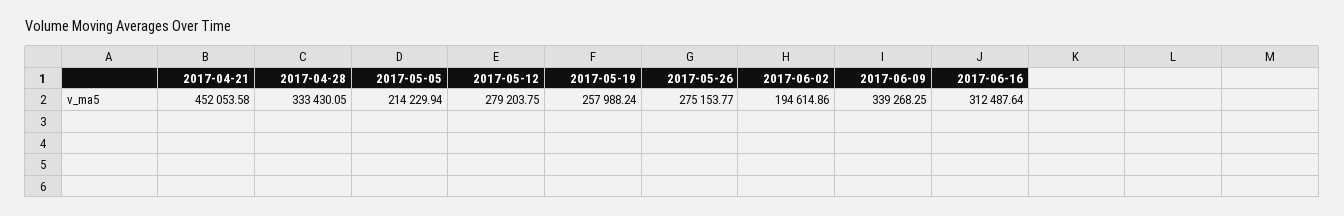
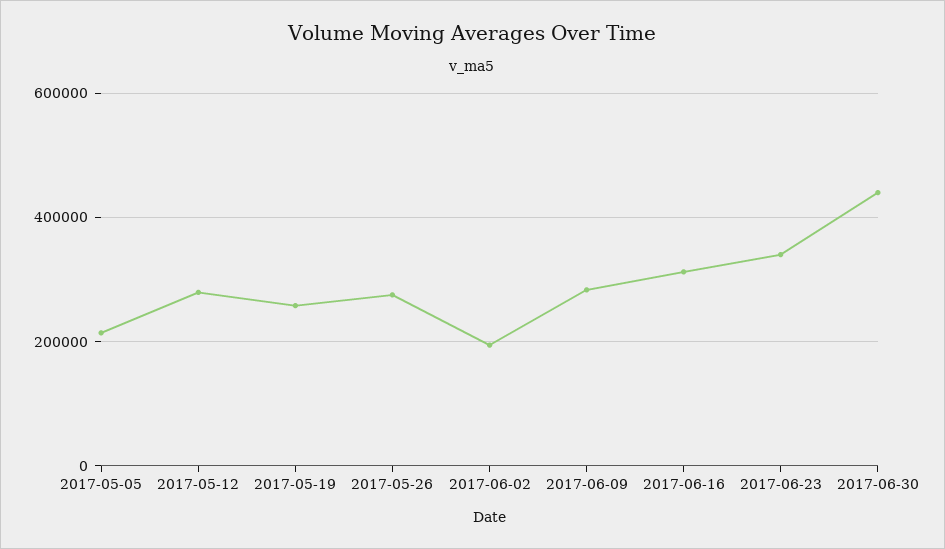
2017-04-21: 452053.58 -> none
2017-04-28: 333430.05 -> none
2017-06-09: 339268.25 -> 280000
2017-06-23: none -> 340000
2017-06-30: none -> 440000

